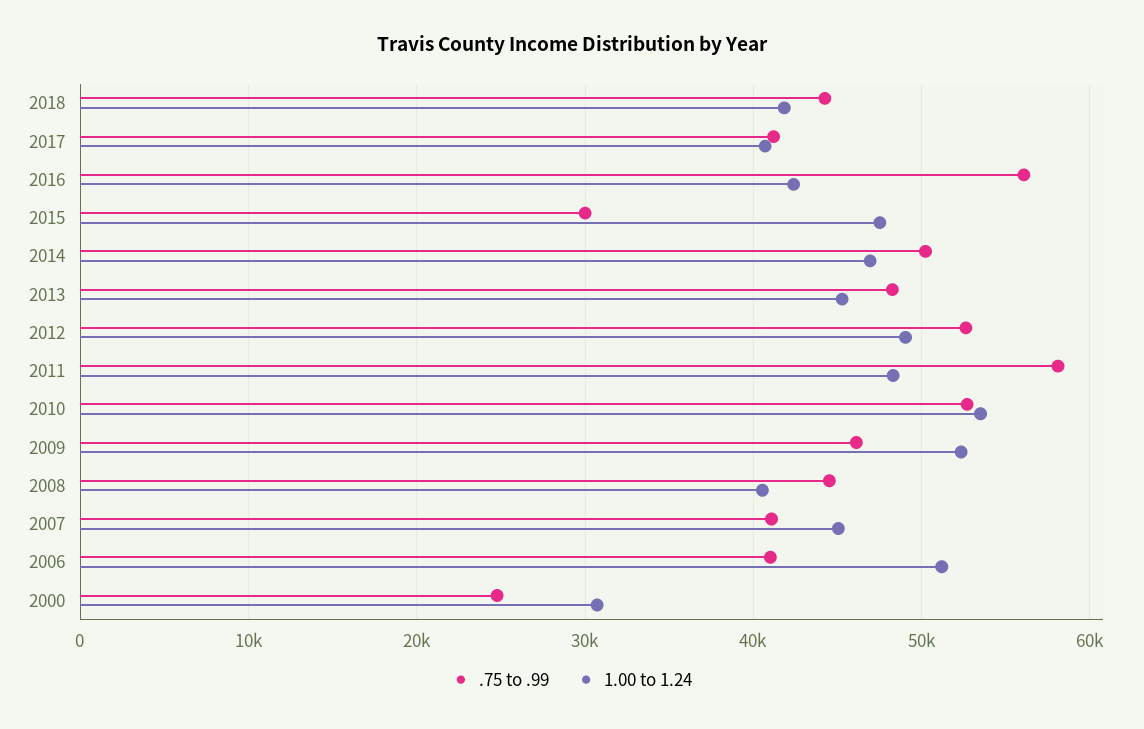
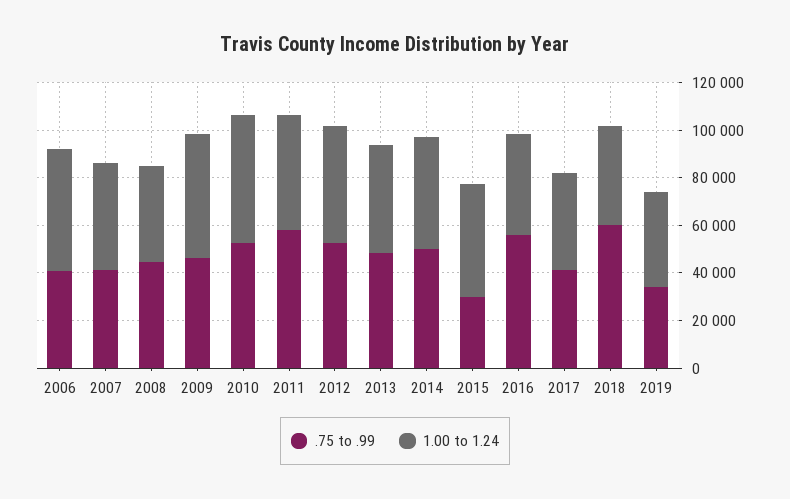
.75 to .99, 2018: 44000 -> 60000
.75 to .99, 2000: 25000 -> none
1.00 to 1.24, 2000: 31000 -> none
.75 to .99, 2019: none -> 35000
1.00 to 1.24, 2019: none -> 40000

